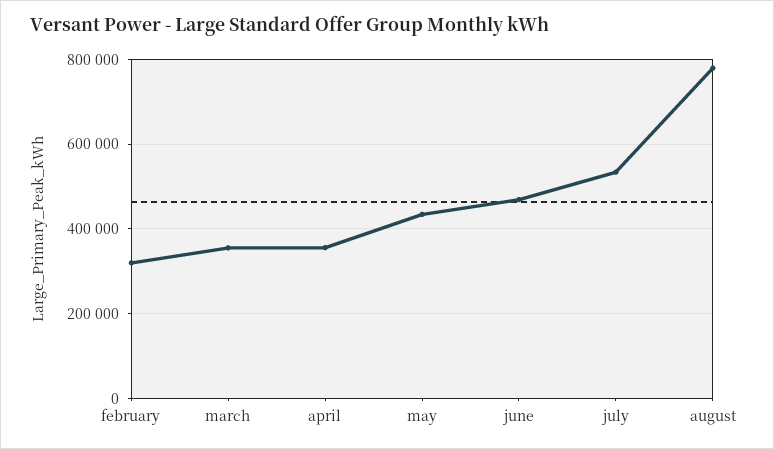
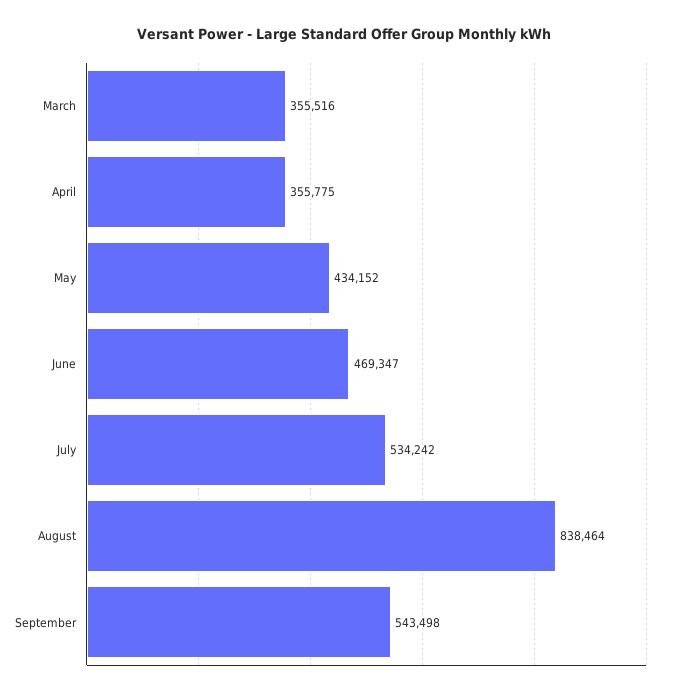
february: 320000 -> none
august: 780000 -> 838464
September: none -> 543498

